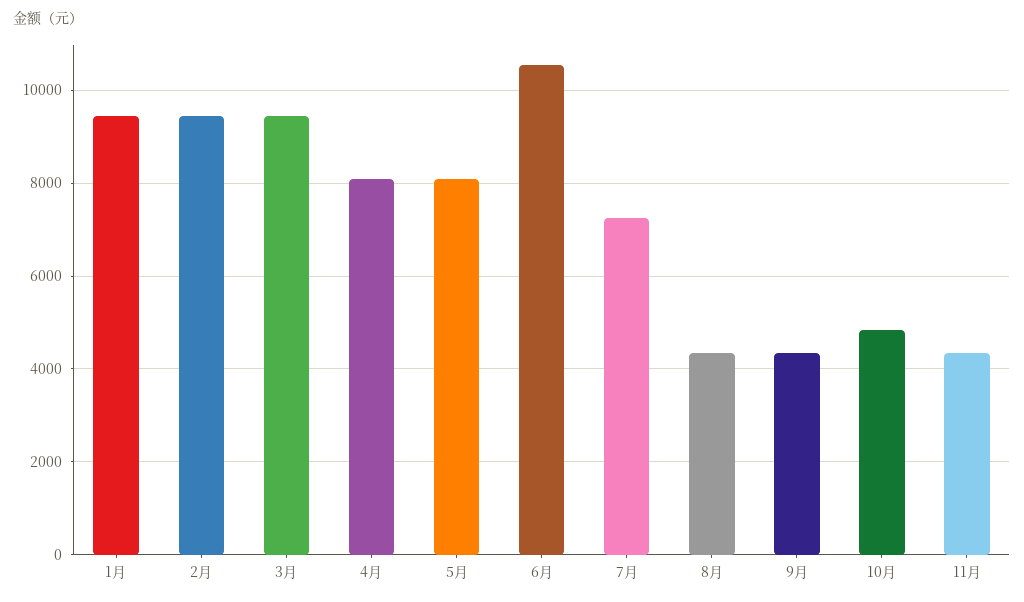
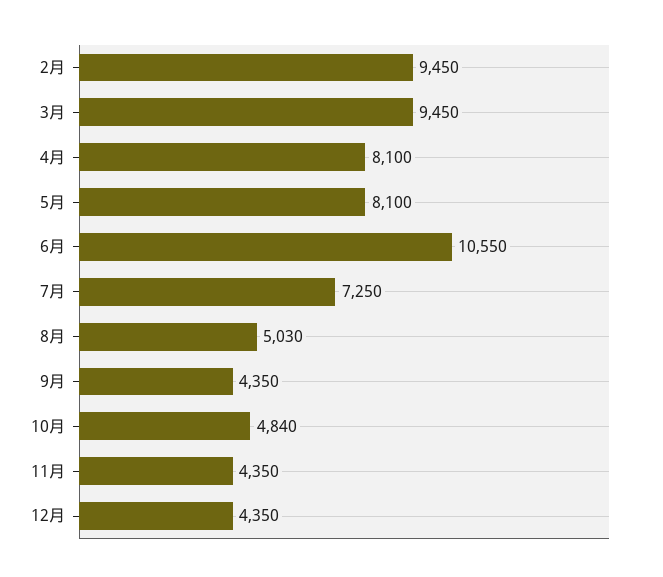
1月: 9400 -> none
8月: 4400 -> 5030
12月: none -> 4350

